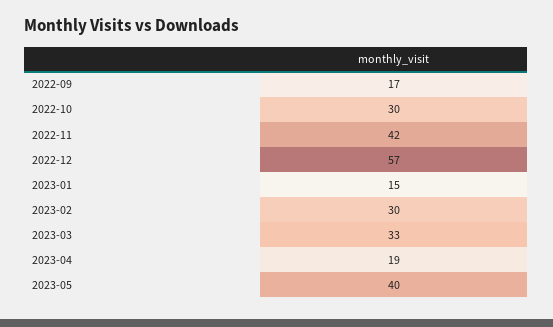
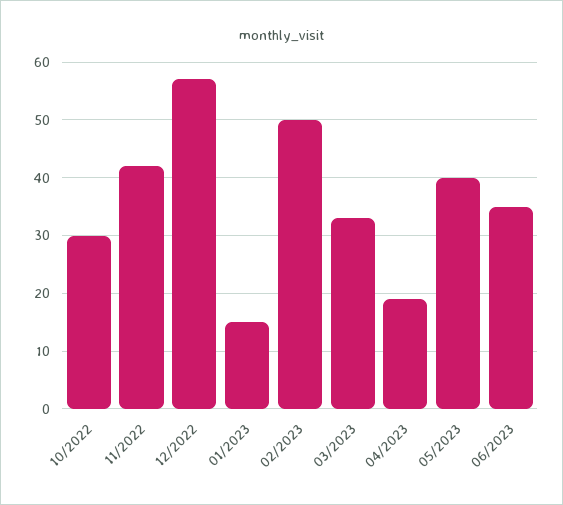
2022-09: 17 -> none
2023-02: 30 -> 50
06/2023: none -> 35

